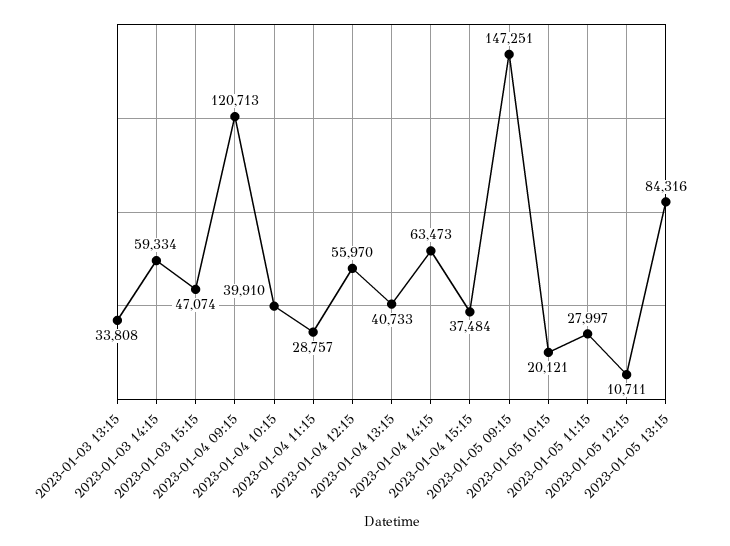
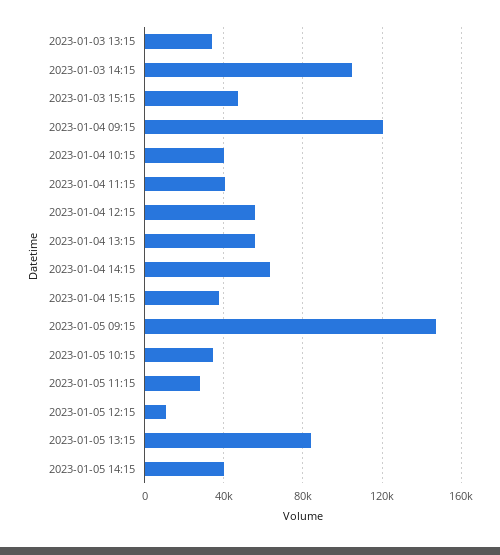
2023-01-03 14:15: 59334 -> 105000
2023-01-04 11:15: 28757 -> 40000
2023-01-04 13:15: 40733 -> 55000
2023-01-05 10:15: 20121 -> 35000
2023-01-05 14:15: none -> 40000

